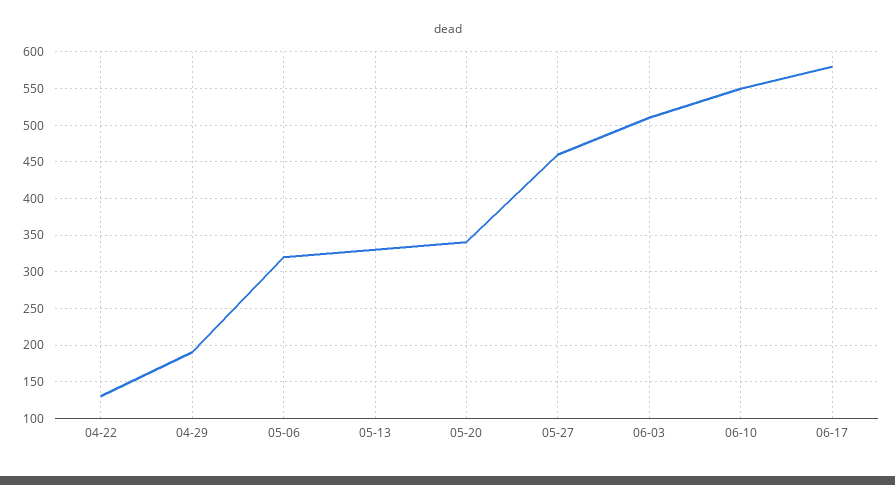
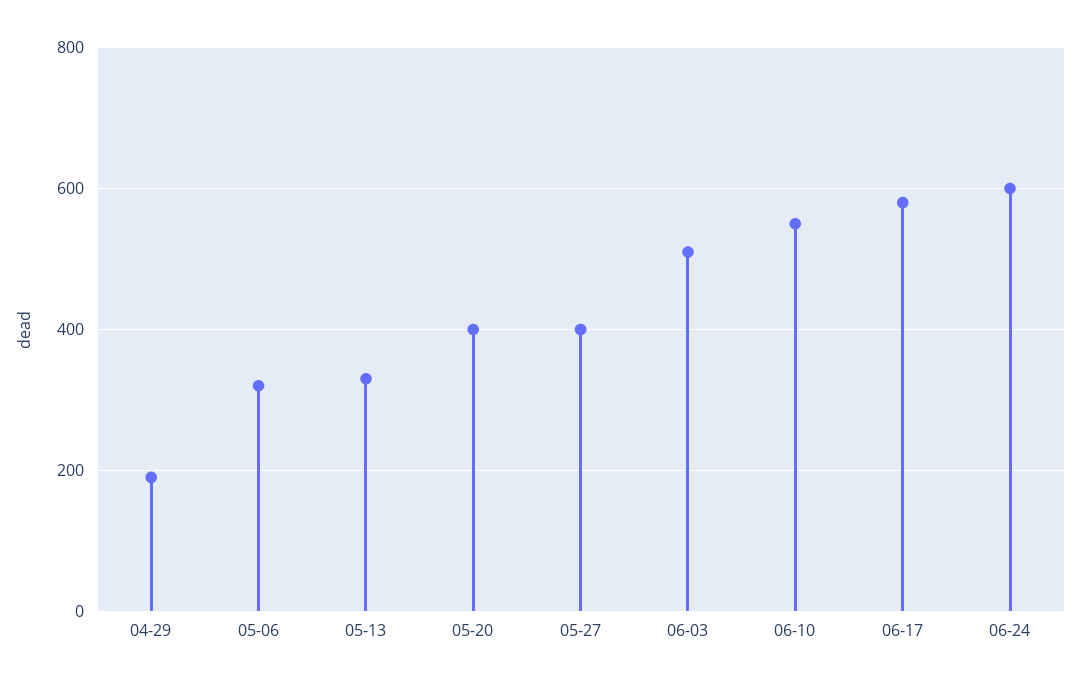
04-22: 130 -> none
05-20: 340 -> 400
05-27: 460 -> 400
06-24: none -> 600

